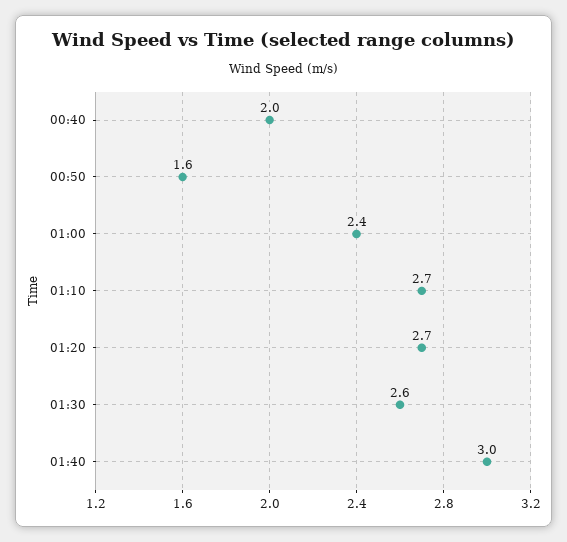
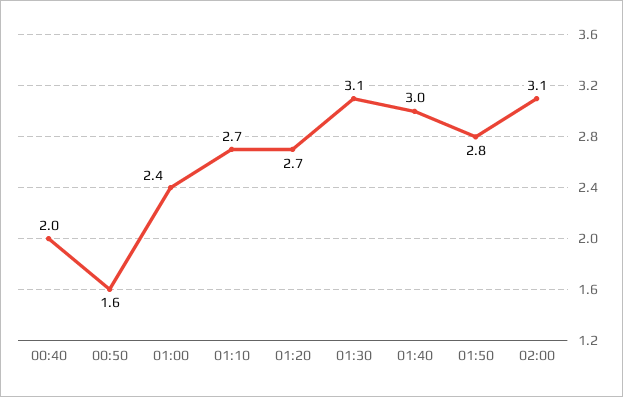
01:30: 2.6 -> 3.1
01:50: none -> 2.8
02:00: none -> 3.1

